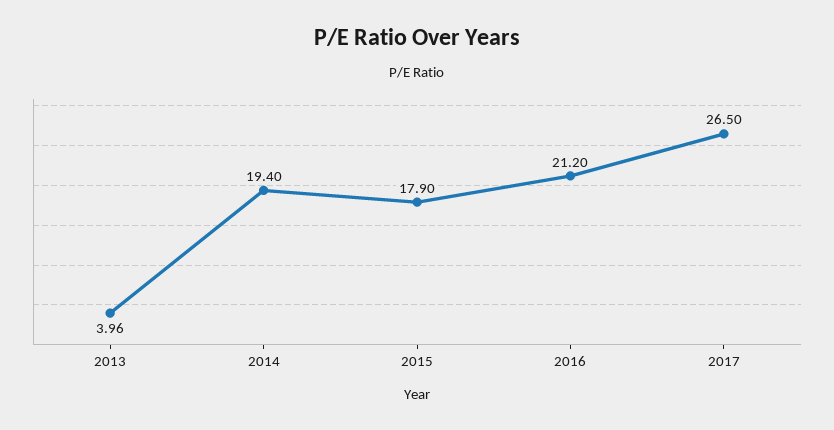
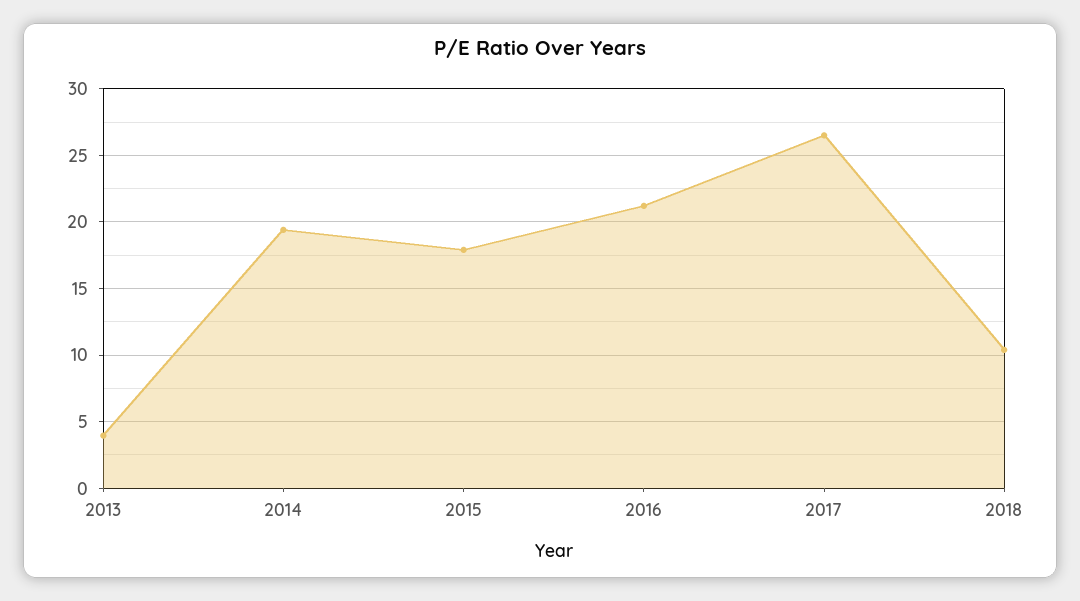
2018: none -> 10.5

